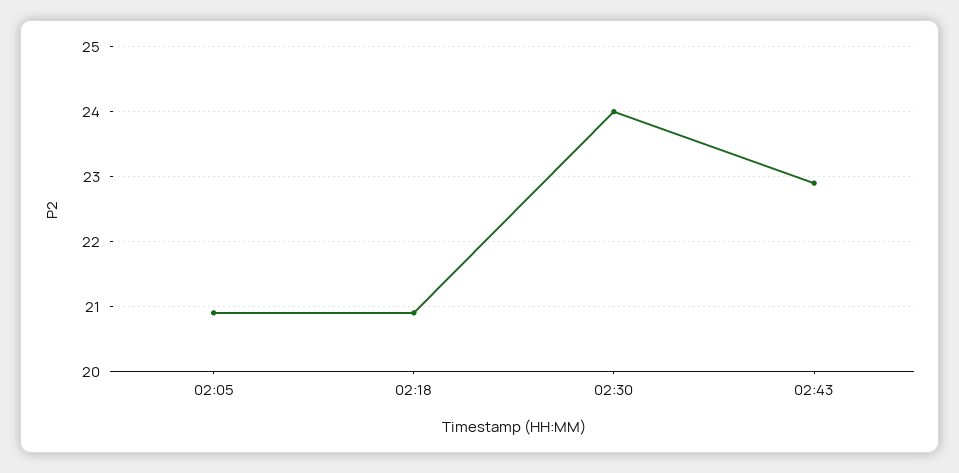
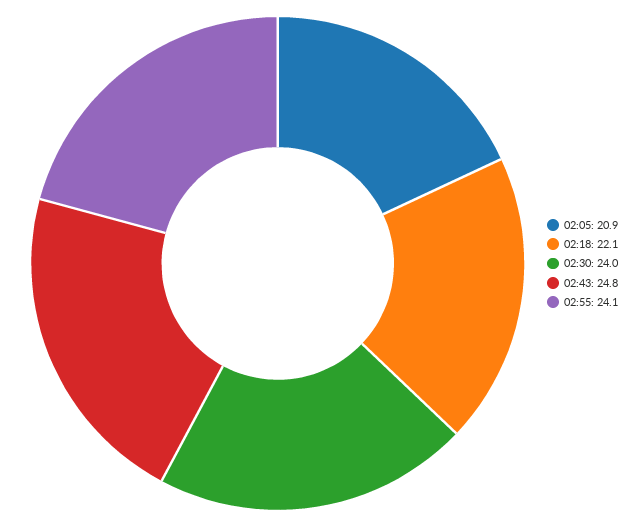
02:18: 20.9 -> 22.1
02:43: 22.9 -> 24.8
02:55: none -> 24.1

